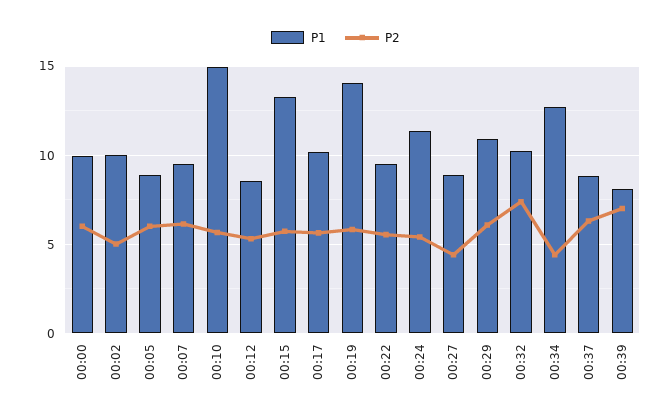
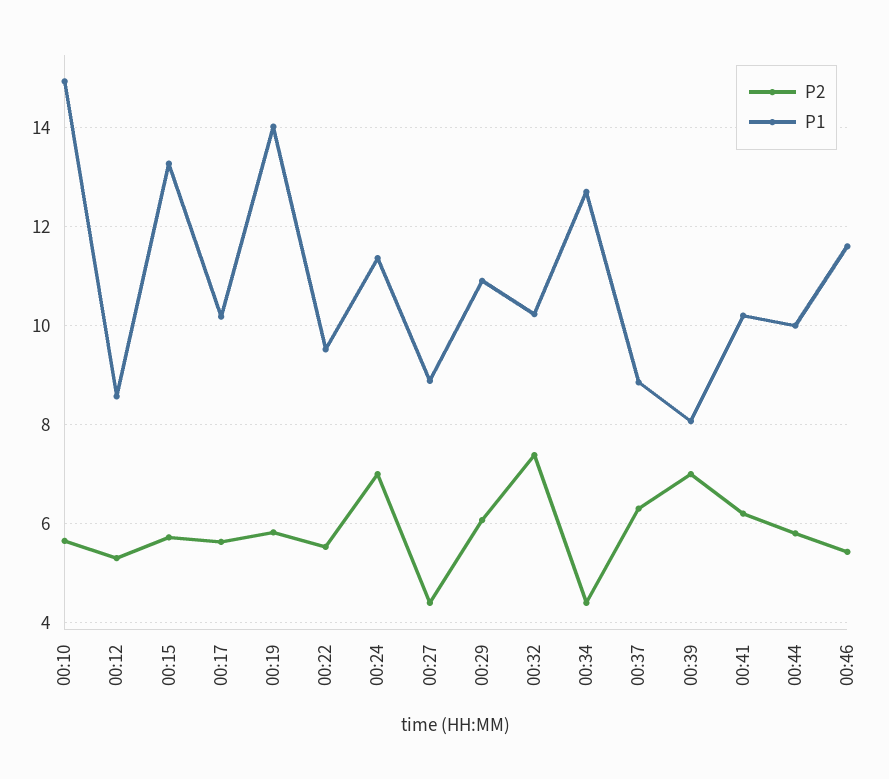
P1, 00:00: 10 -> none
P2, 00:00: 6 -> none
P1, 00:02: 10 -> none
P2, 00:02: 5 -> none
P1, 00:05: 9 -> none
P2, 00:05: 6 -> none
P1, 00:07: 9.5 -> none
P2, 00:07: 6 -> none
P2, 00:24: 5.5 -> 7
P2, 00:41: none -> 6.2
P1, 00:41: none -> 10.2
P2, 00:44: none -> 5.8
P1, 00:44: none -> 10
P2, 00:46: none -> 5.4
P1, 00:46: none -> 11.6

